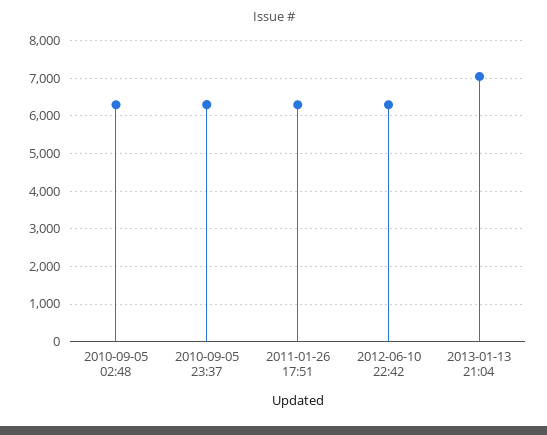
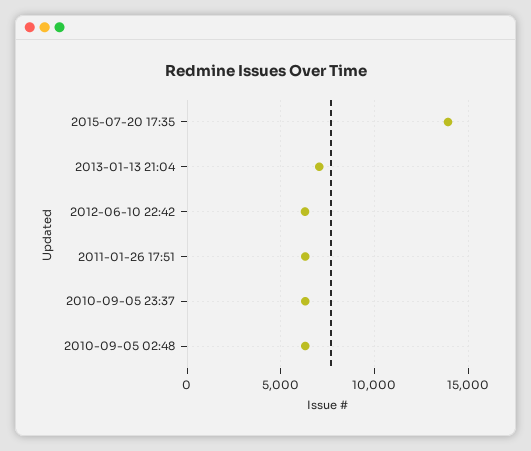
2015-07-20 17:35: none -> 14000

